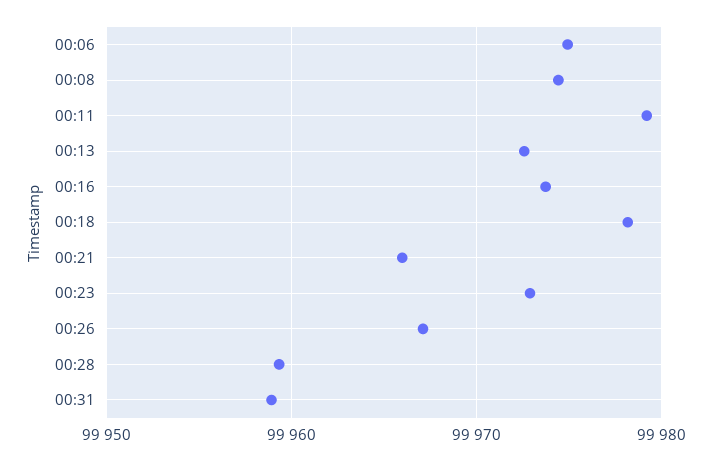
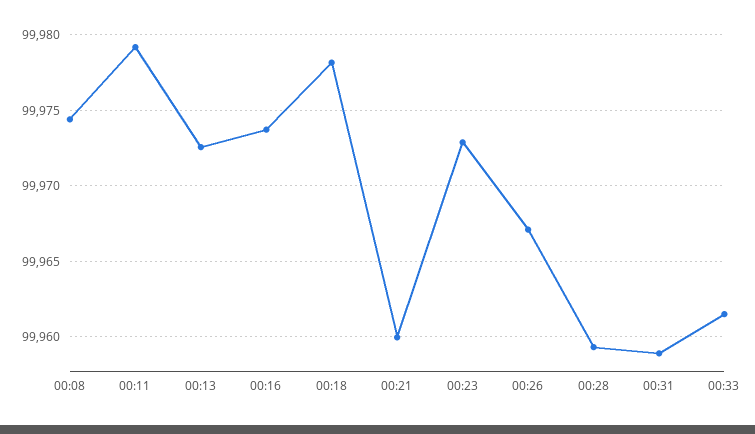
00:06: 99975 -> none
00:21: 99966 -> 99960
00:33: none -> 99961.5

